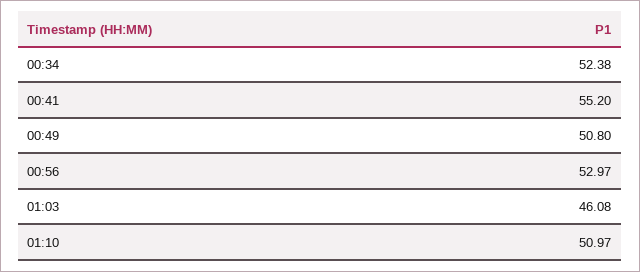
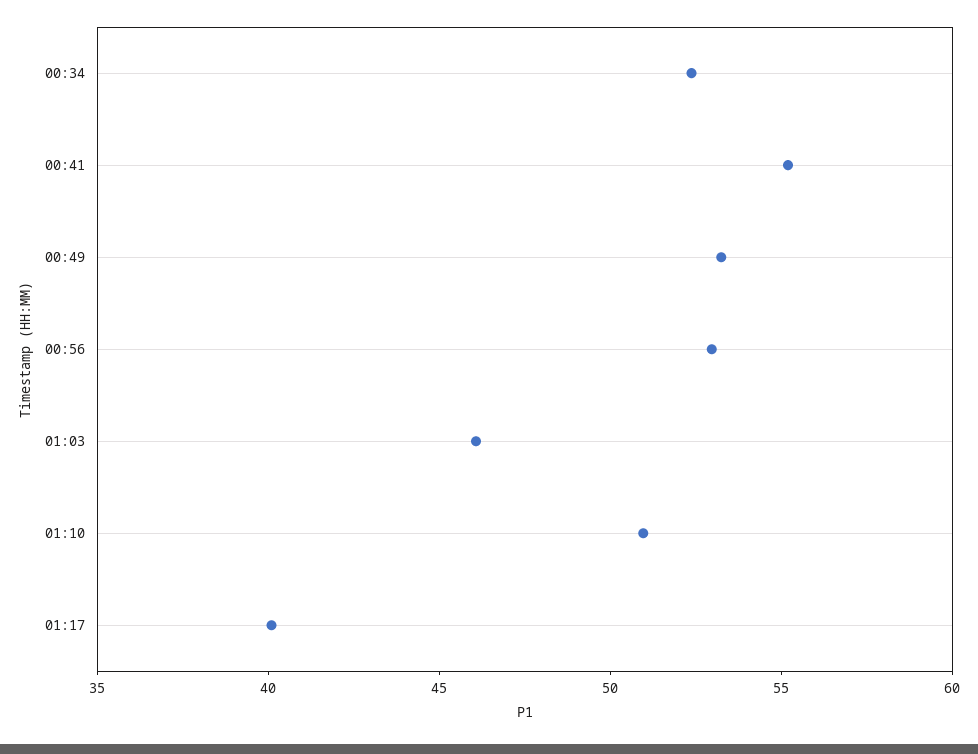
00:49: 50.8 -> 53
01:17: none -> 40

